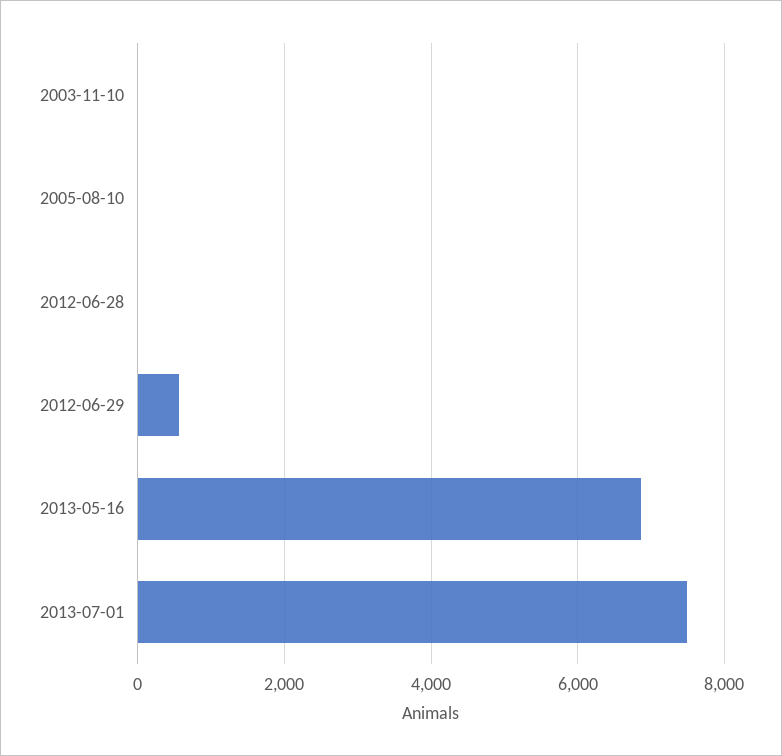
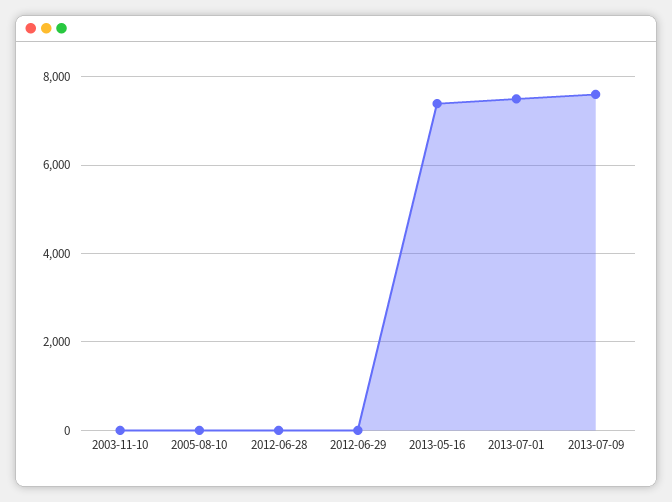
2012-06-29: 600 -> 0
2013-05-16: 6800 -> 7400
2013-07-09: none -> 7600

